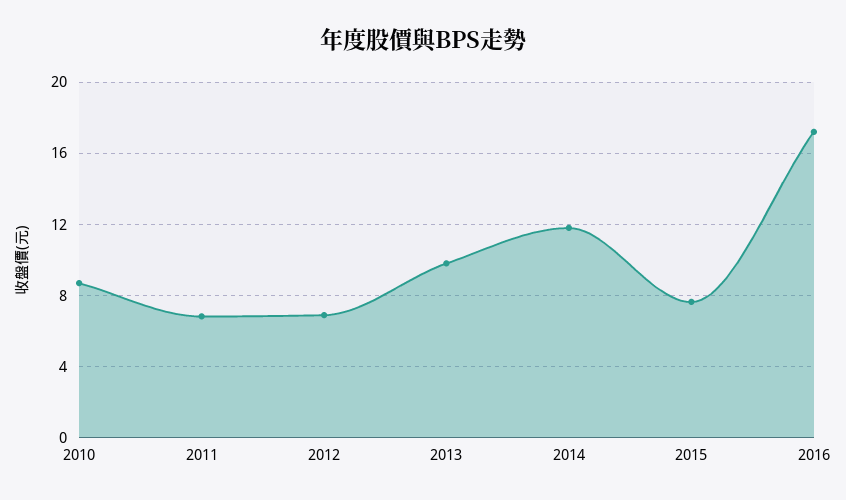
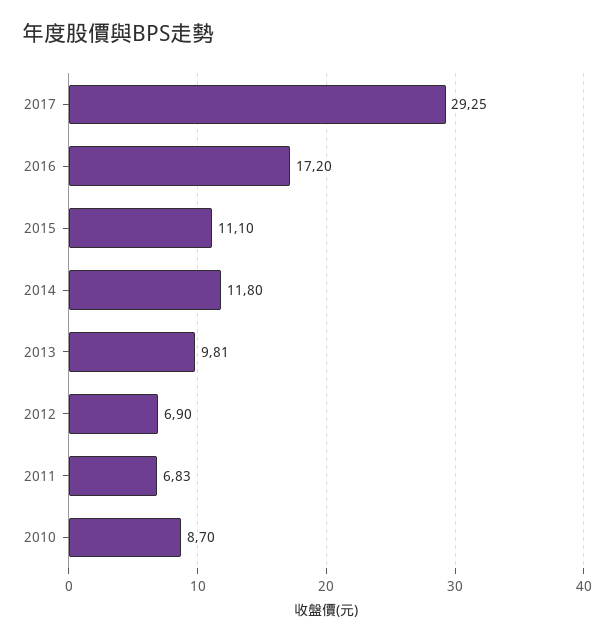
2015: 7.5 -> 11.1
2017: none -> 29.25

